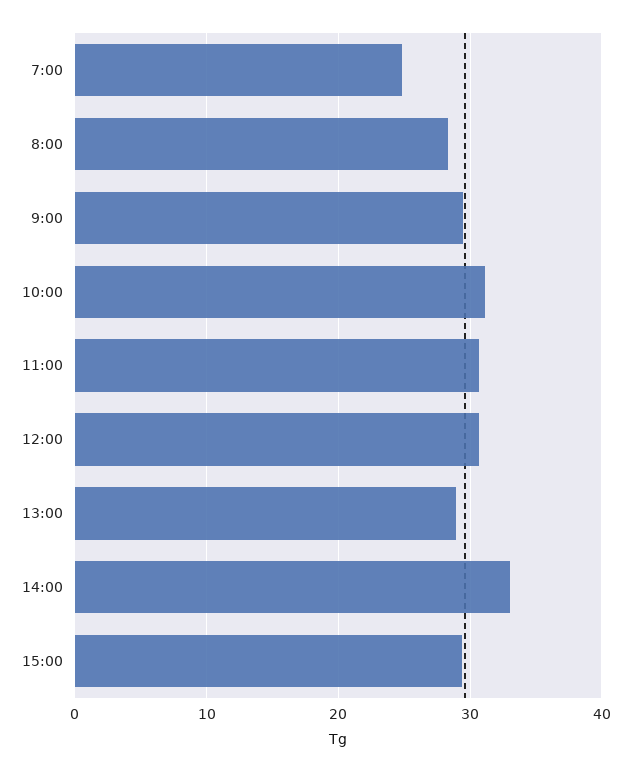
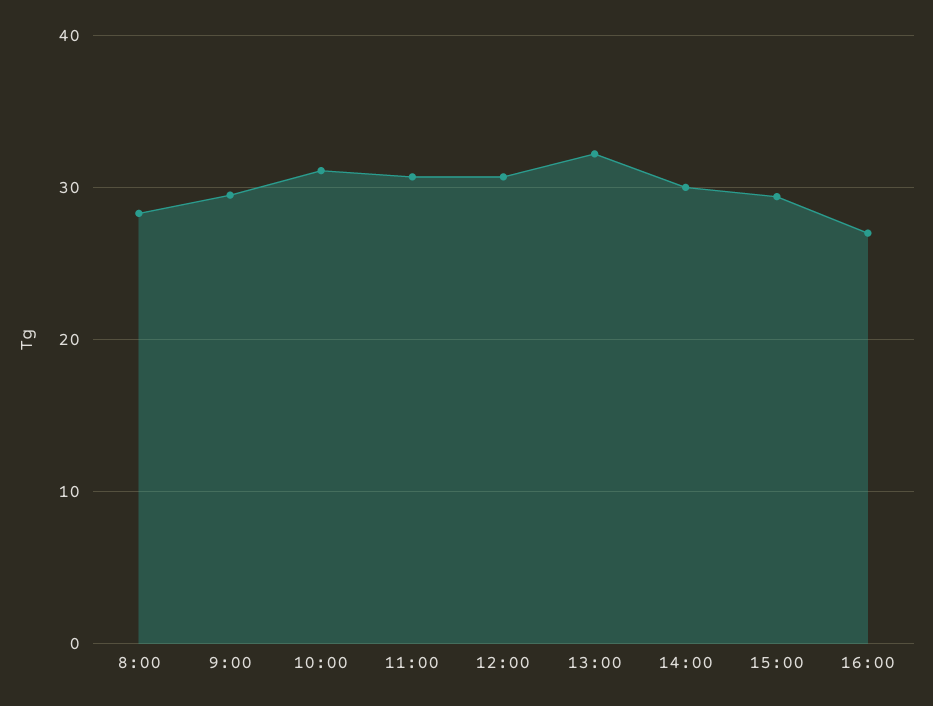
7:00: 25 -> none
13:00: 29 -> 32
14:00: 33 -> 30
16:00: none -> 27

